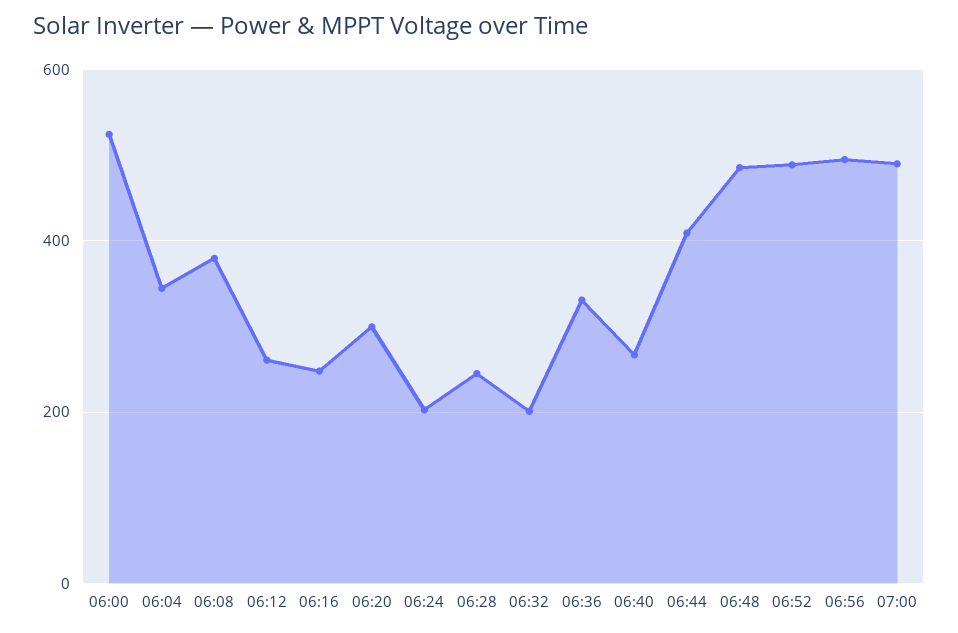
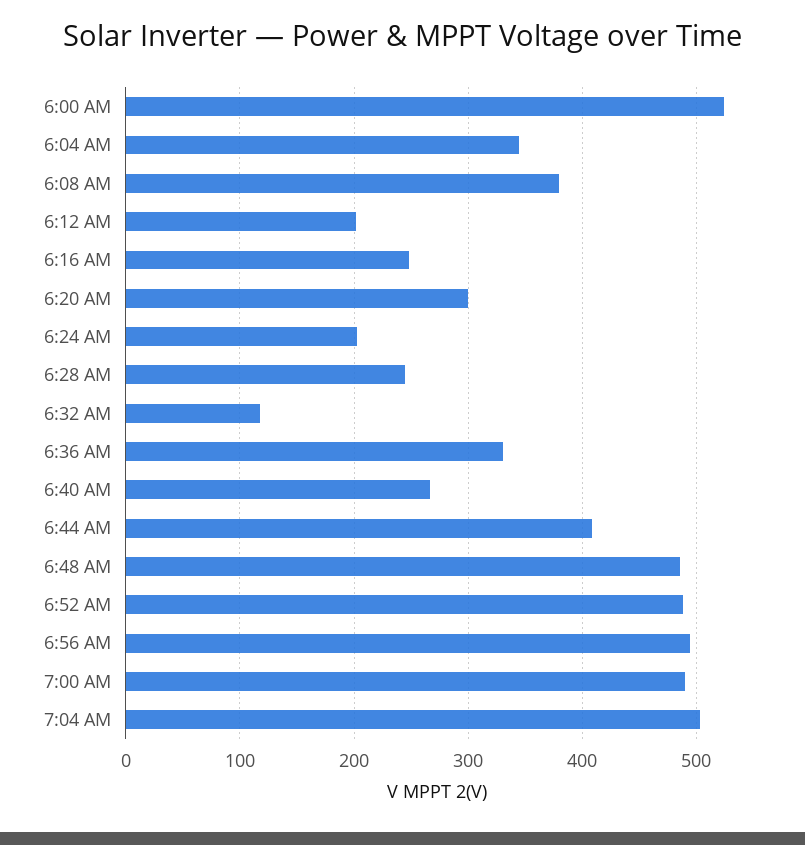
06:12: 260 -> 200
06:32: 200 -> 120
7:04 AM: none -> 500

